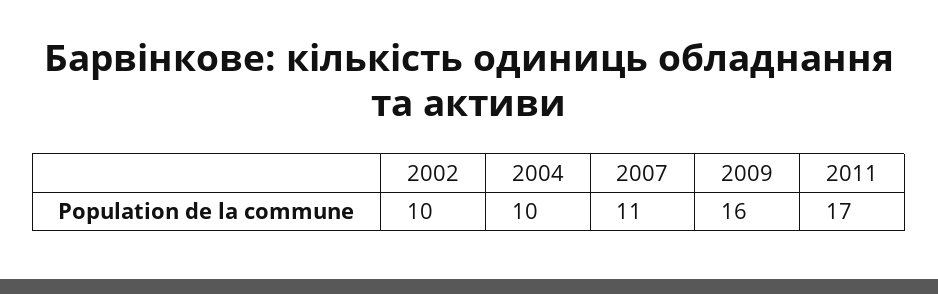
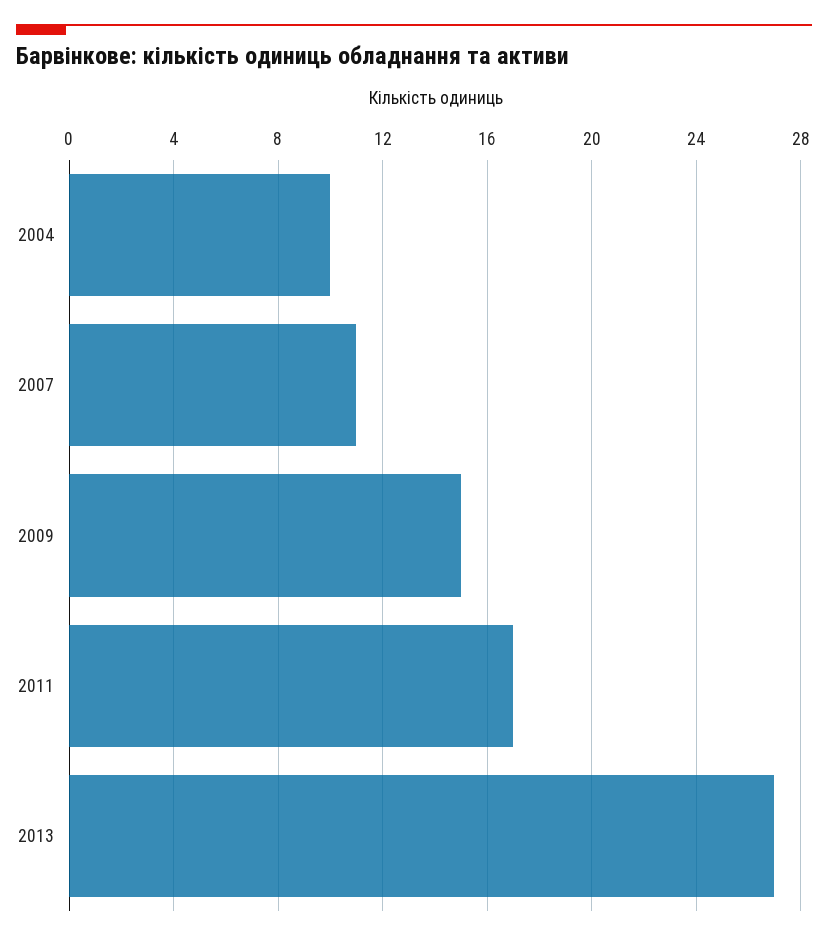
2002: 10 -> none
2009: 16 -> 15
2013: none -> 27

